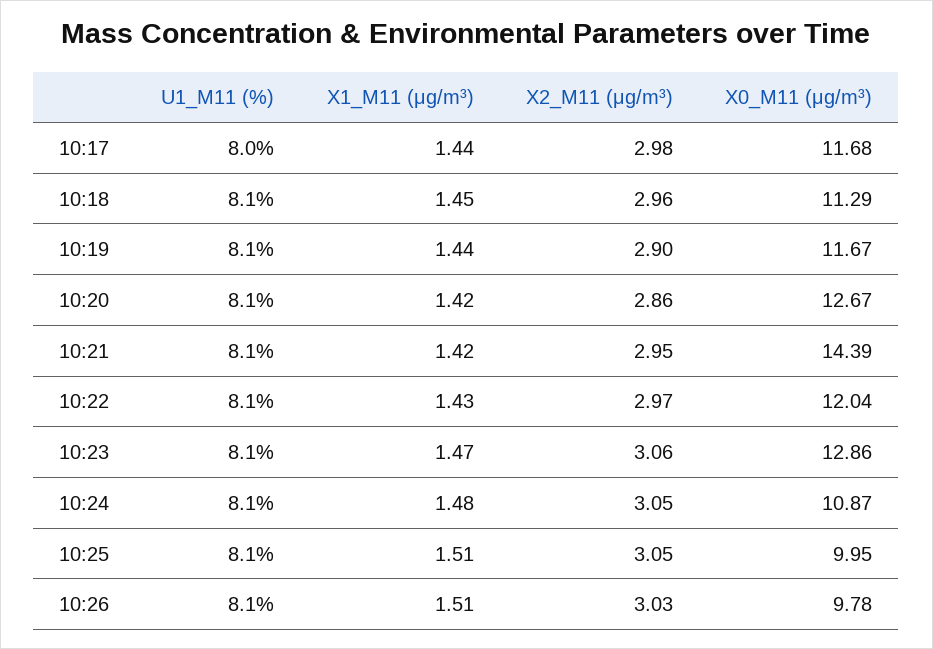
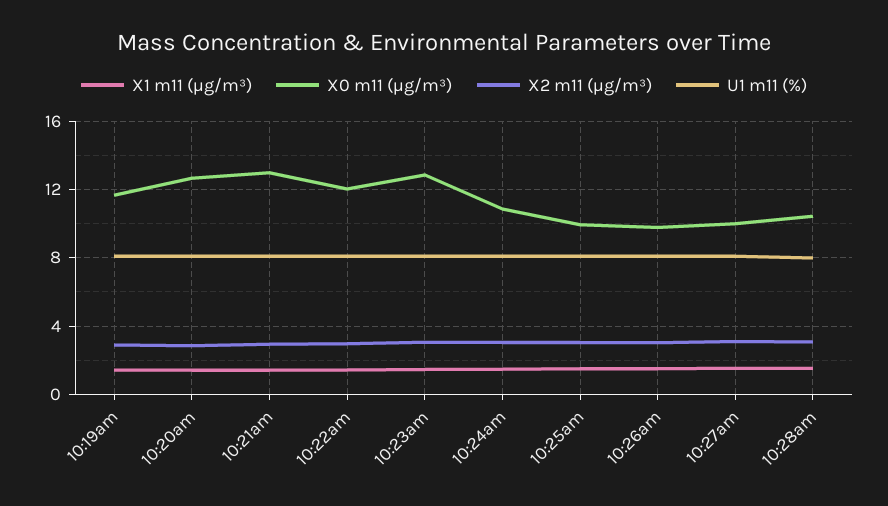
U1_M11 (%), 10:17: 8 -> none
X1_M11 (μg/m³), 10:17: 1.44 -> none
X2_M11 (μg/m³), 10:17: 2.98 -> none
X0_M11 (μg/m³), 10:17: 11.68 -> none
U1_M11 (%), 10:18: 8.1 -> none
X1_M11 (μg/m³), 10:18: 1.45 -> none
X2_M11 (μg/m³), 10:18: 2.96 -> none
X0_M11 (μg/m³), 10:18: 11.29 -> none
X0_M11 (μg/m³), 10:21: 14.39 -> 13
X1_M11 (μg/m³), 10:27am: none -> 1.5
X0_M11 (μg/m³), 10:27am: none -> 10
X2_M11 (μg/m³), 10:27am: none -> 3
U1_M11 (%), 10:27am: none -> 8
X1_M11 (μg/m³), 10:28am: none -> 1.5
X0_M11 (μg/m³), 10:28am: none -> 10.5
X2_M11 (μg/m³), 10:28am: none -> 3
U1_M11 (%), 10:28am: none -> 8

